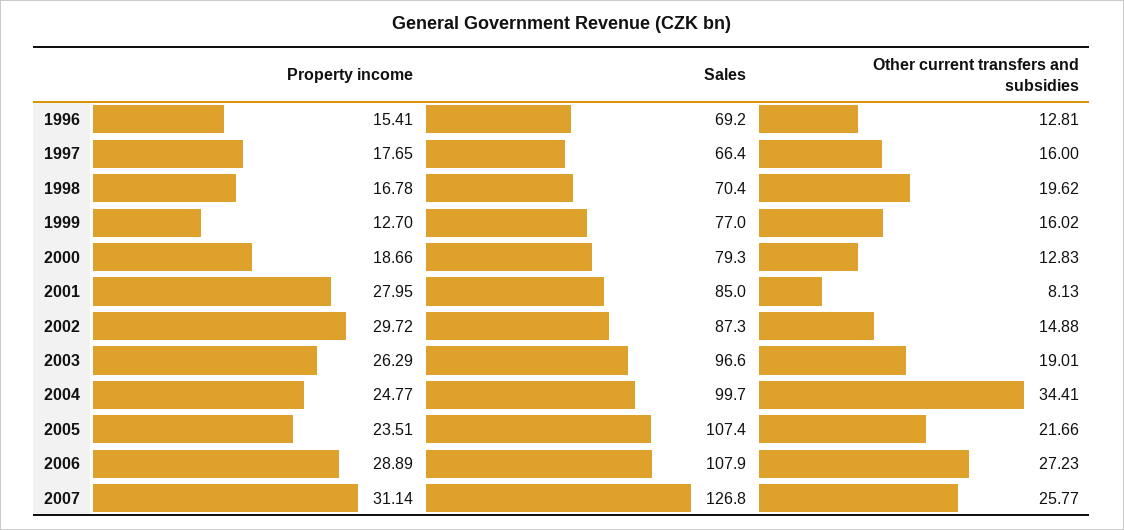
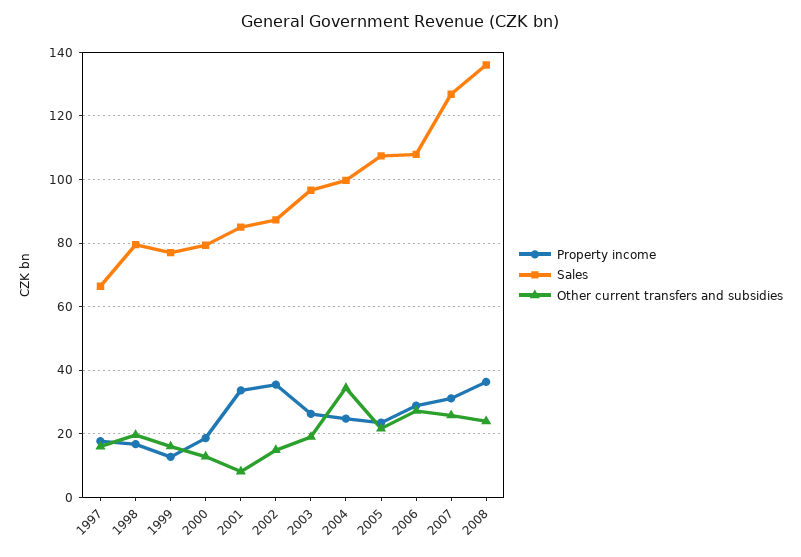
Property income, 1996: 15.41 -> none
Sales, 1996: 69.2 -> none
Other current transfers and subsidies, 1996: 12.81 -> none
Sales, 1998: 70.4 -> 80
Property income, 2001: 27.95 -> 34
Property income, 2002: 29.72 -> 36
Property income, 2008: none -> 36
Sales, 2008: none -> 136
Other current transfers and subsidies, 2008: none -> 24

